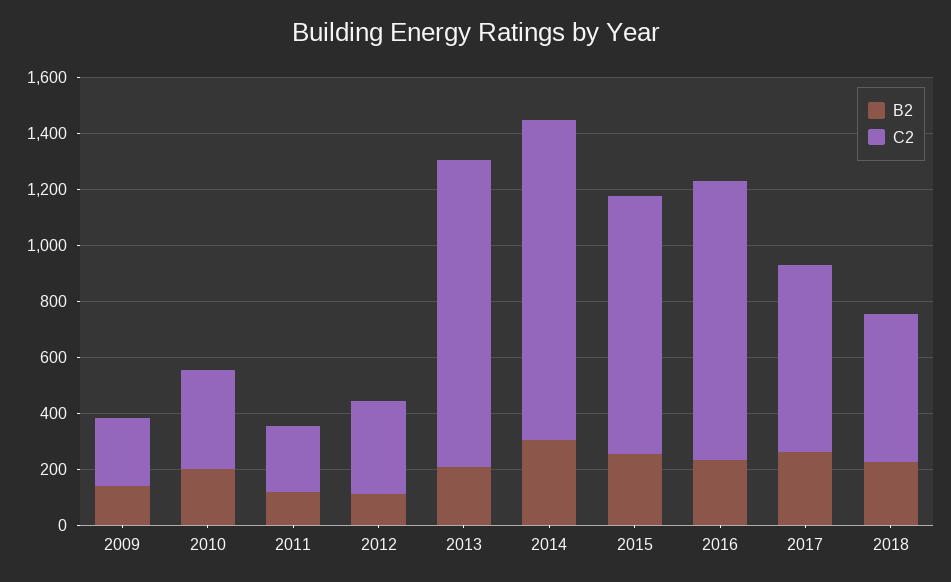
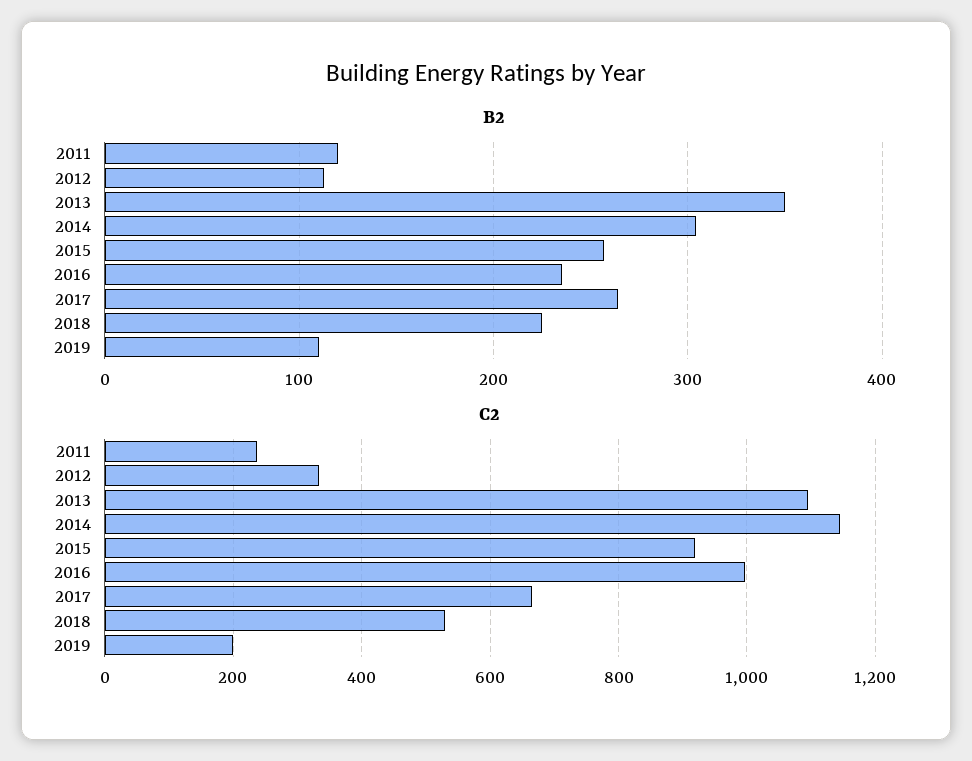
B2, 2009: 150 -> none
C2, 2009: 250 -> none
B2, 2010: 200 -> none
C2, 2010: 350 -> none
B2, 2013: 200 -> 350
B2, 2019: none -> 110
C2, 2019: none -> 200

